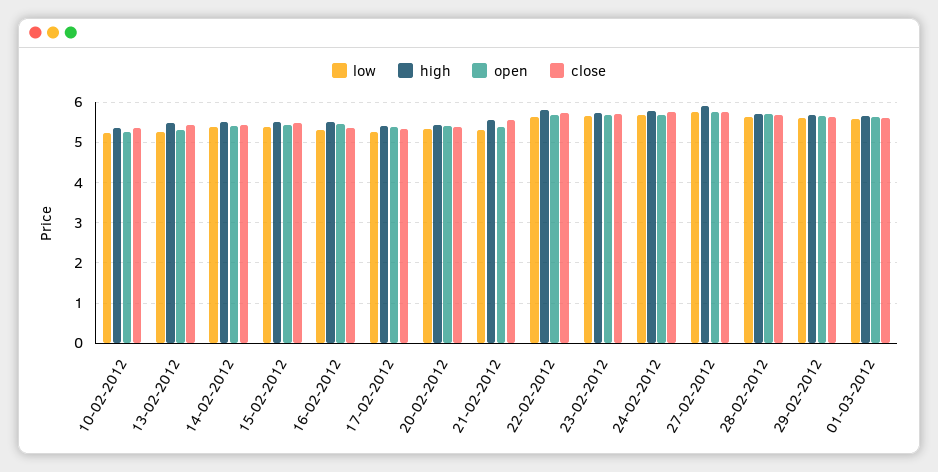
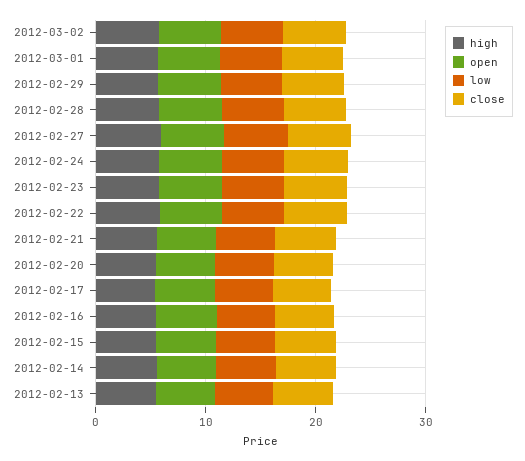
low, 10-02-2012: 5.2 -> none
high, 10-02-2012: 5.4 -> none
open, 10-02-2012: 5.2 -> none
close, 10-02-2012: 5.4 -> none
high, 2012-03-02: none -> 6
open, 2012-03-02: none -> 6
low, 2012-03-02: none -> 6
close, 2012-03-02: none -> 6

